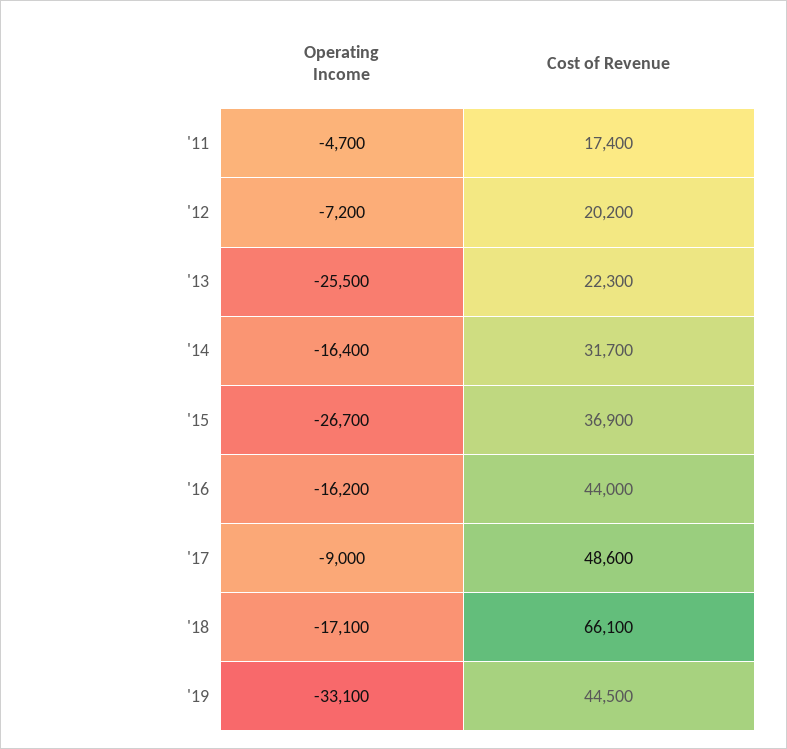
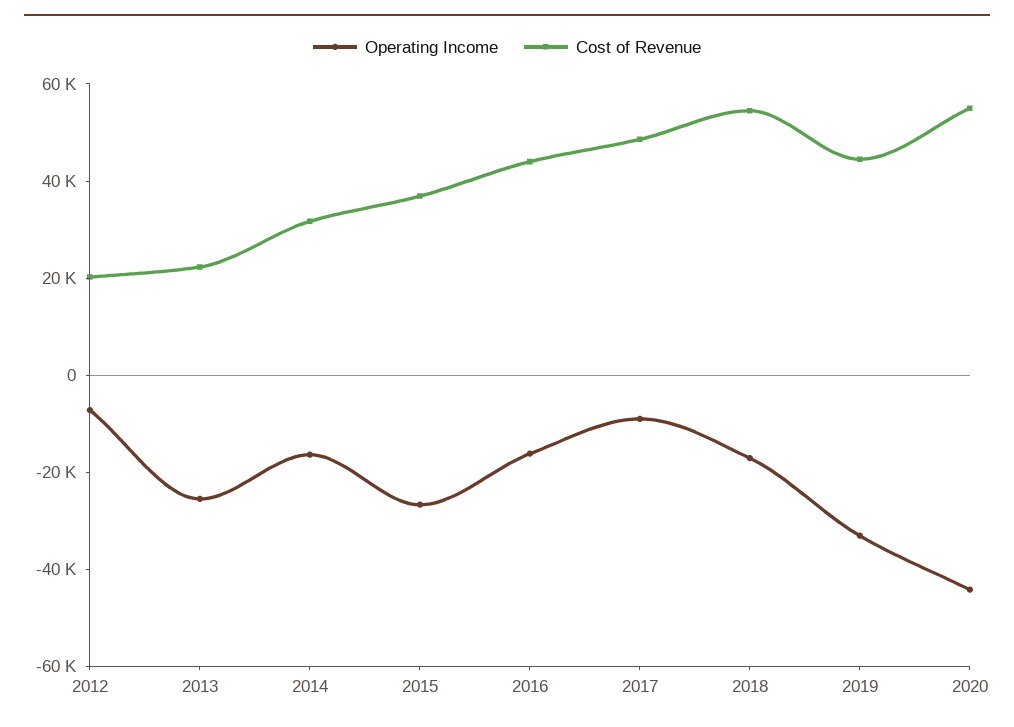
Operating Income, '11: -4700 -> none
Cost of Revenue, '11: 17400 -> none
Cost of Revenue, '18: 66100 -> 55000
Operating Income, 2020: none -> -45000
Cost of Revenue, 2020: none -> 55000

